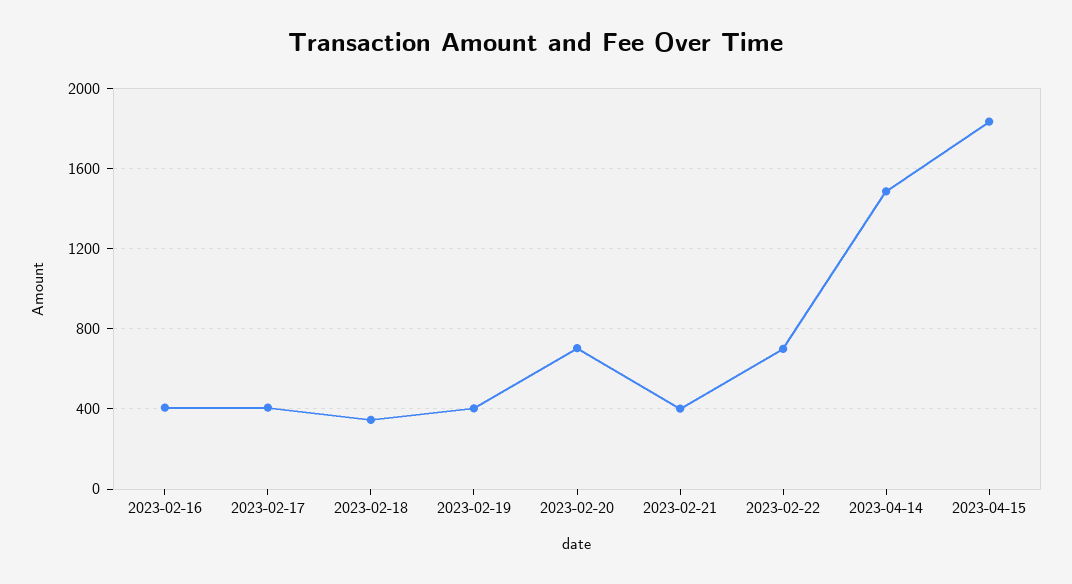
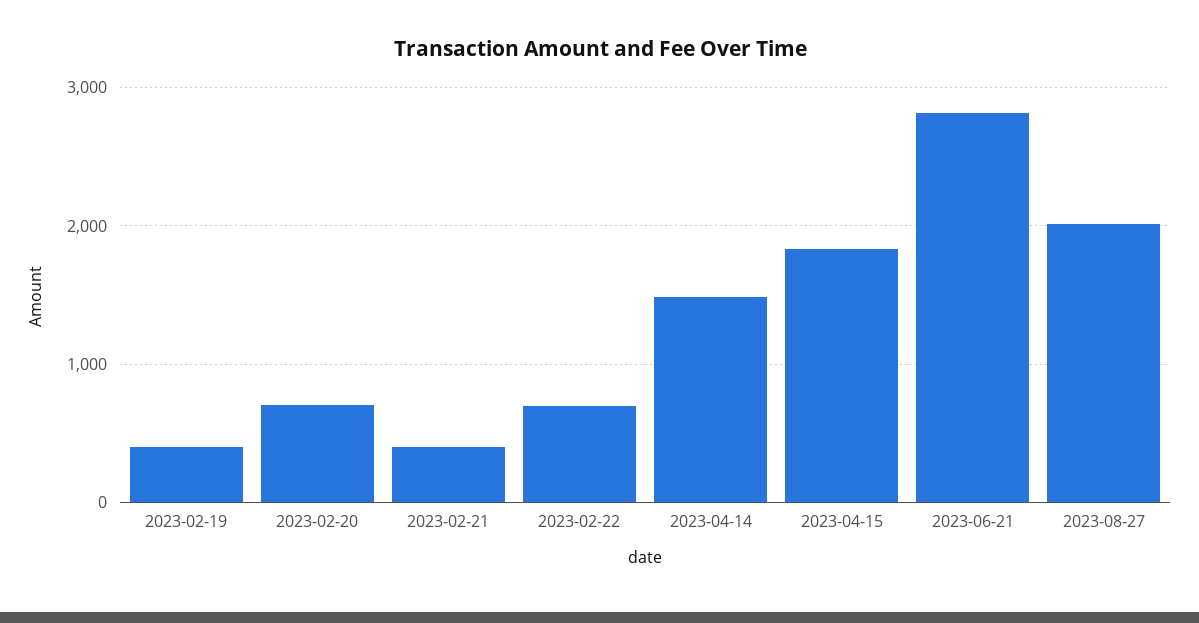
2023-02-16: 400 -> none
2023-02-17: 400 -> none
2023-02-18: 350 -> none
2023-06-21: none -> 2800
2023-08-27: none -> 2000

